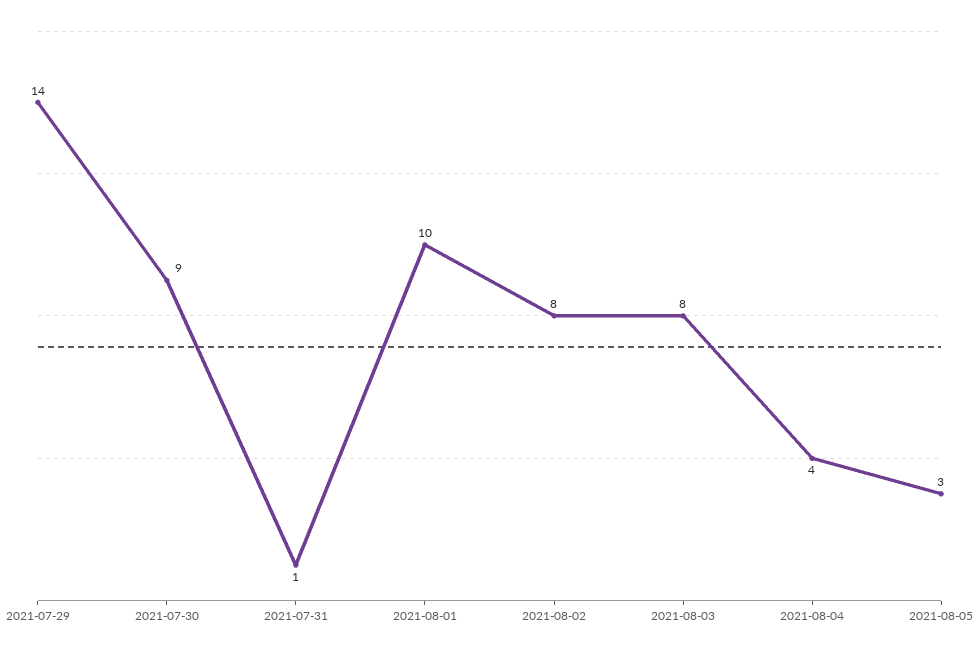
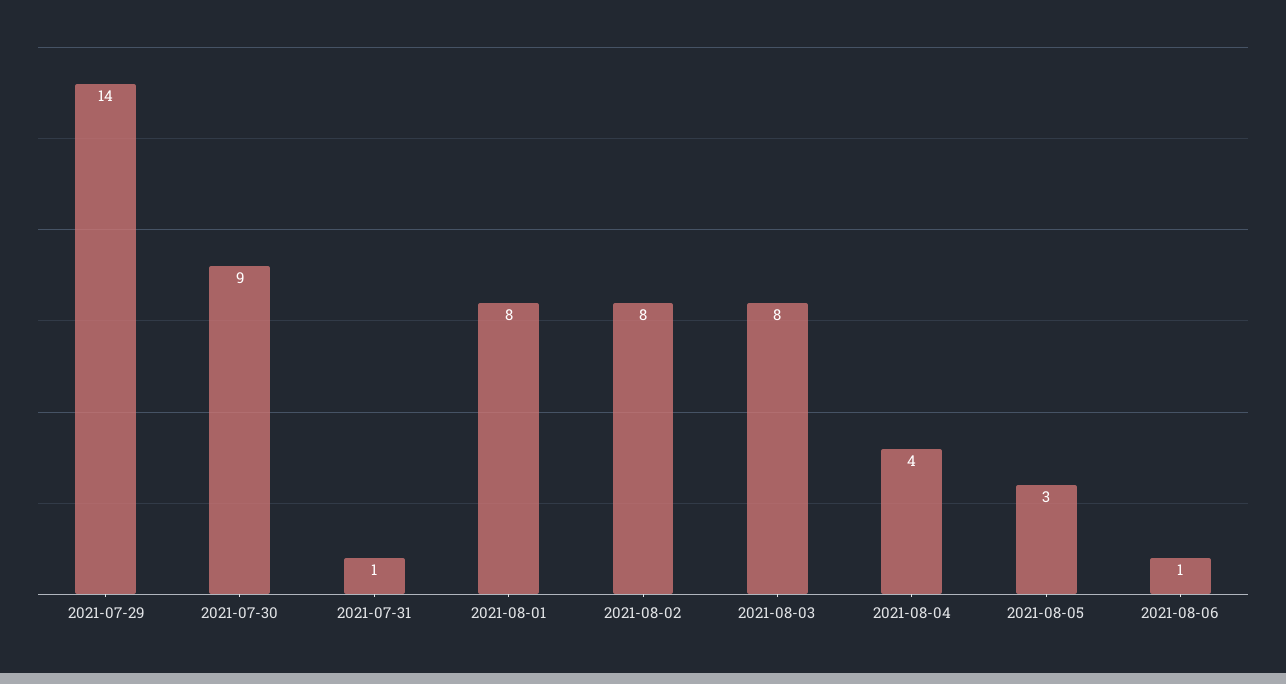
2021-08-01: 10 -> 8
2021-08-06: none -> 1

